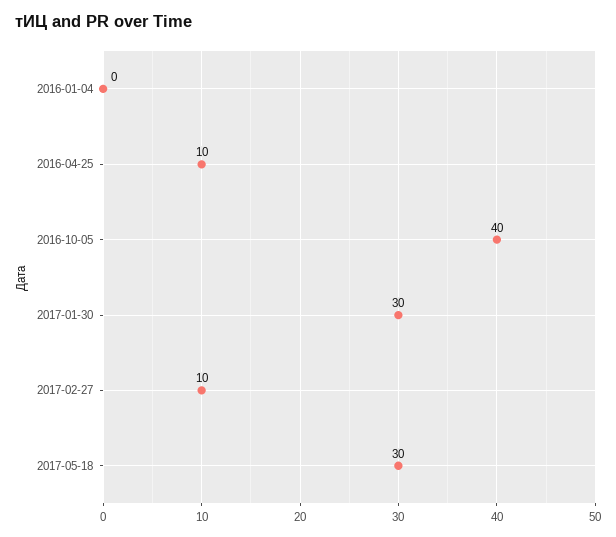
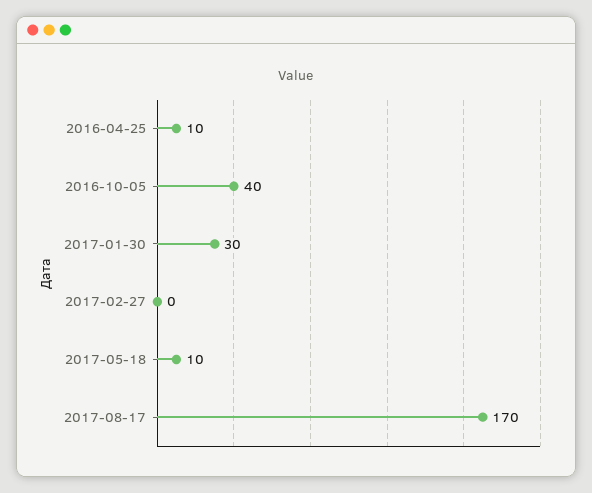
2016-01-04: 0 -> none
2017-02-27: 10 -> 0
2017-05-18: 30 -> 10
2017-08-17: none -> 170

